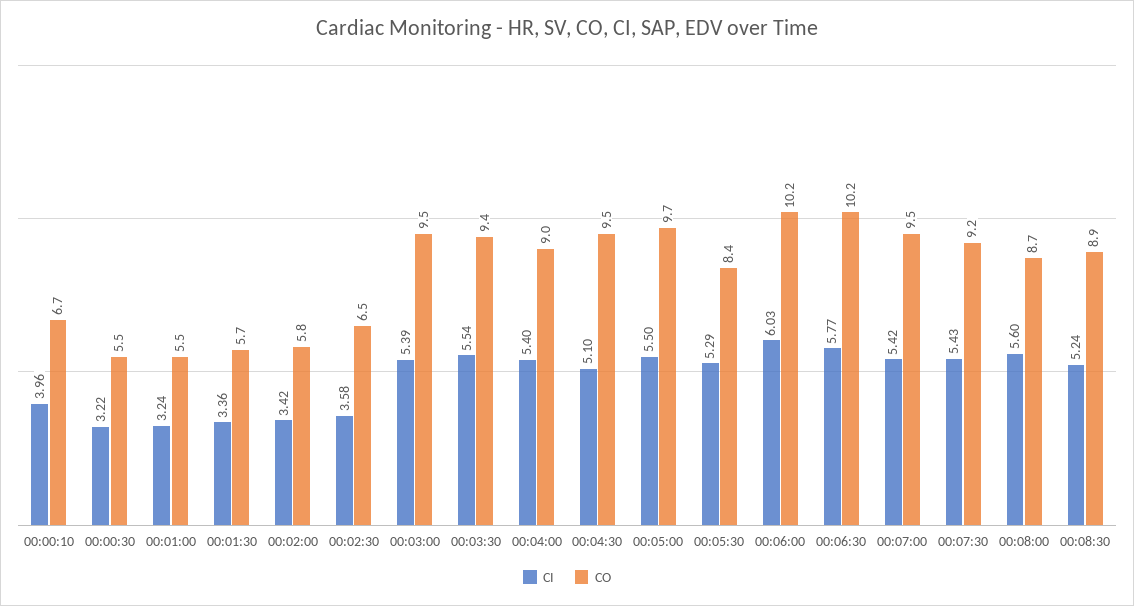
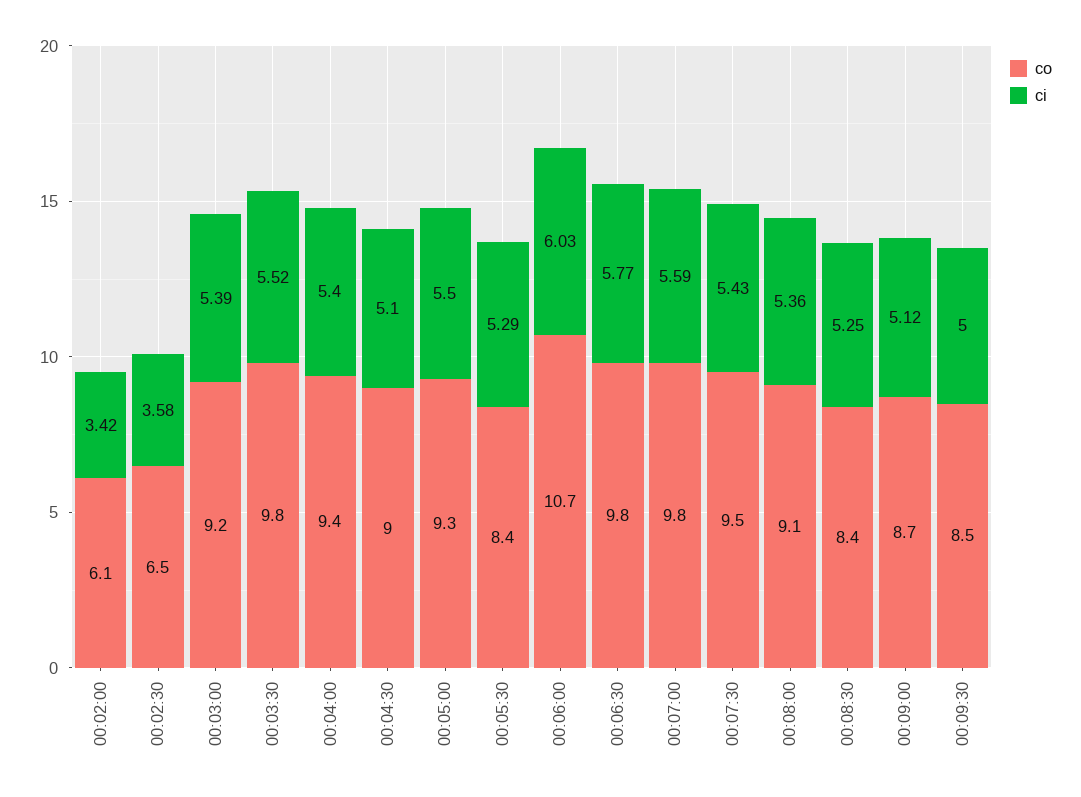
CI, 00:00:10: 3.96 -> none
CO, 00:00:10: 6.7 -> none
CI, 00:00:30: 3.22 -> none
CO, 00:00:30: 5.5 -> none
CI, 00:01:00: 3.24 -> none
CO, 00:01:00: 5.5 -> none
CI, 00:01:30: 3.36 -> none
CO, 00:01:30: 5.7 -> none
CO, 00:02:00: 5.8 -> 6.1
CO, 00:03:00: 9.5 -> 9.2
CI, 00:03:30: 5.54 -> 5.52
CO, 00:03:30: 9.4 -> 9.8
CO, 00:04:00: 9 -> 9.4
CO, 00:04:30: 9.5 -> 9
CO, 00:05:00: 9.7 -> 9.3
CO, 00:06:00: 10.2 -> 10.7
CO, 00:06:30: 10.2 -> 9.8
CI, 00:07:00: 5.42 -> 5.59
CO, 00:07:00: 9.5 -> 9.8
CO, 00:07:30: 9.2 -> 9.5
CI, 00:08:00: 5.6 -> 5.36
CO, 00:08:00: 8.7 -> 9.1
CI, 00:08:30: 5.24 -> 5.25
CO, 00:08:30: 8.9 -> 8.4
CO, 00:09:00: none -> 8.7
CI, 00:09:00: none -> 5.12
CO, 00:09:30: none -> 8.5
CI, 00:09:30: none -> 5

